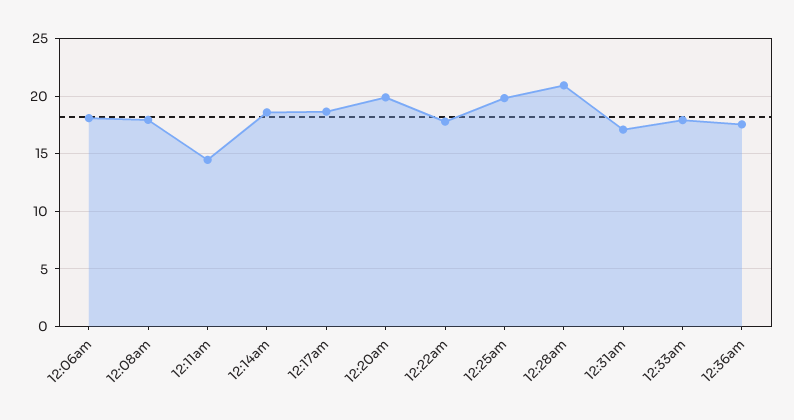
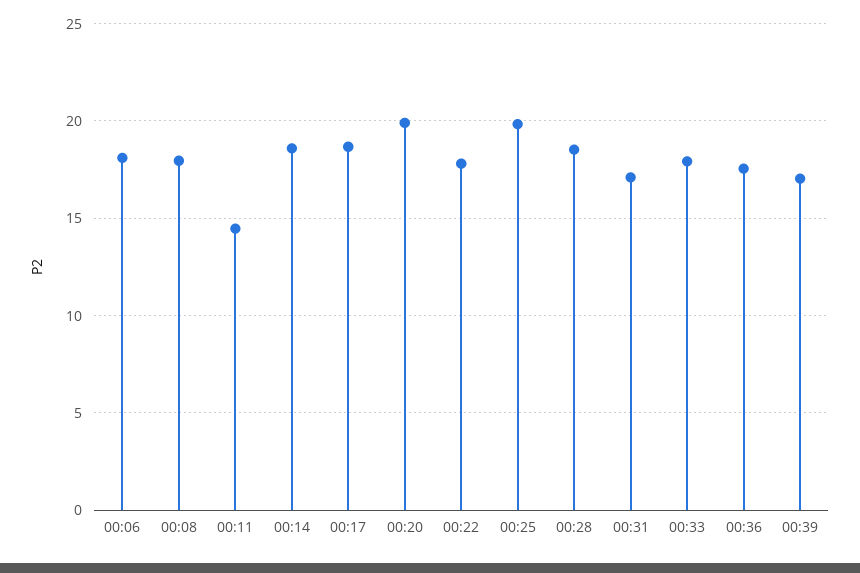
12:28am: 21 -> 18.5
00:39: none -> 17

